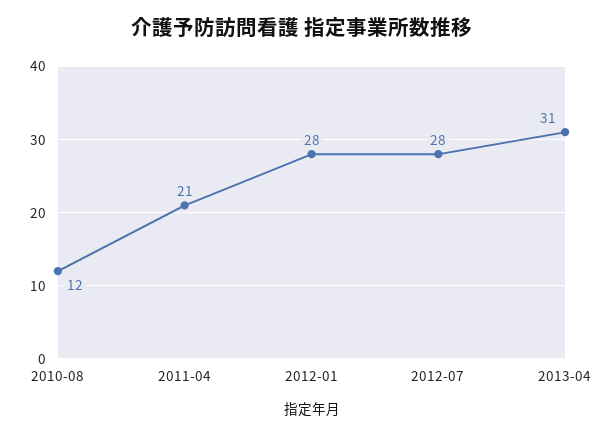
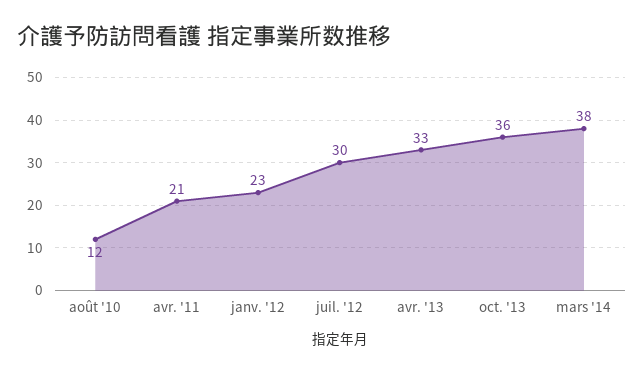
2012-01: 28 -> 23
2012-07: 28 -> 30
2013-04: 31 -> 33
oct. '13: none -> 36
mars '14: none -> 38

